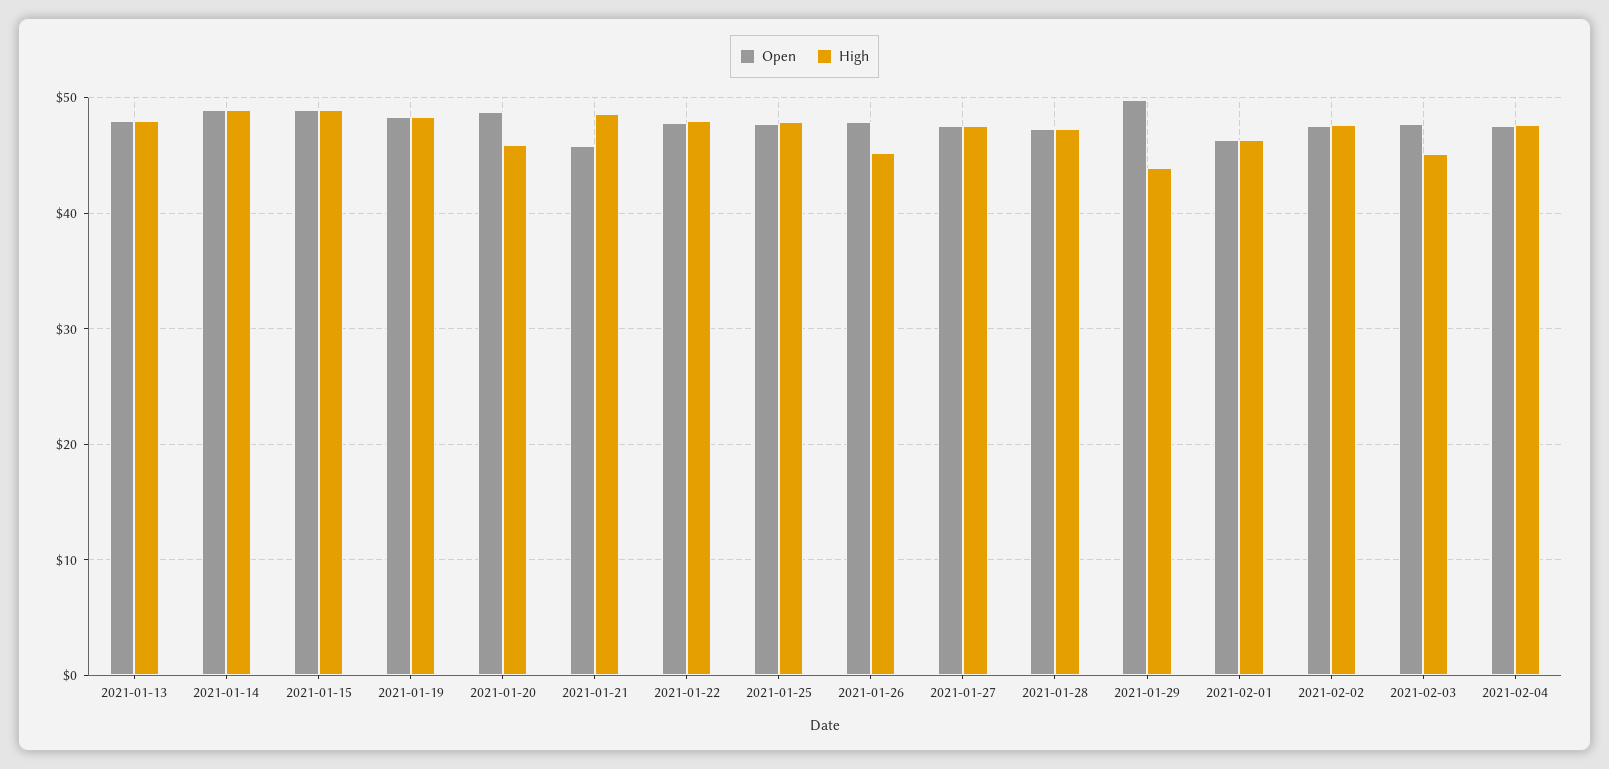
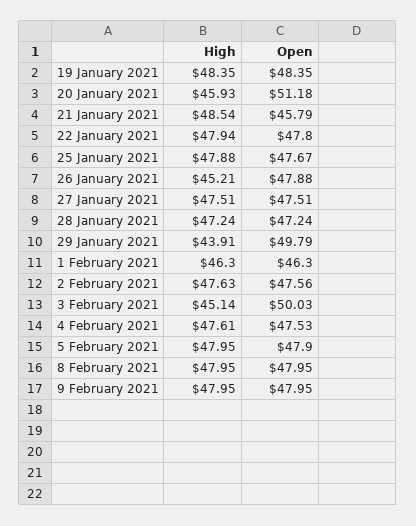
Open, 2021-01-13: 48 -> none
High, 2021-01-13: 48 -> none
Open, 2021-01-14: 49 -> none
High, 2021-01-14: 49 -> none
Open, 2021-01-15: 49 -> none
High, 2021-01-15: 49 -> none
Open, 2021-01-20: 49 -> 51.18
Open, 2021-02-03: 48 -> 50.03
High, 5 February 2021: none -> 47.95
Open, 5 February 2021: none -> 47.9
High, 8 February 2021: none -> 47.95
Open, 8 February 2021: none -> 47.95
High, 9 February 2021: none -> 47.95
Open, 9 February 2021: none -> 47.95

